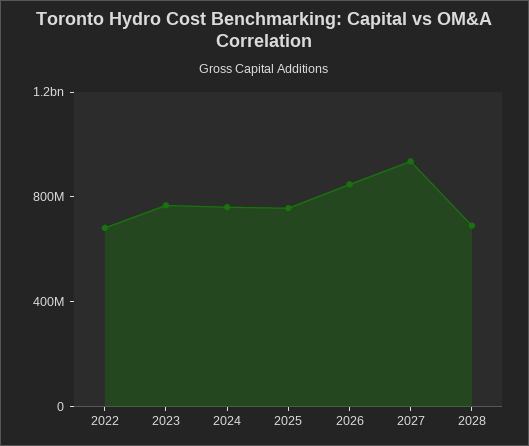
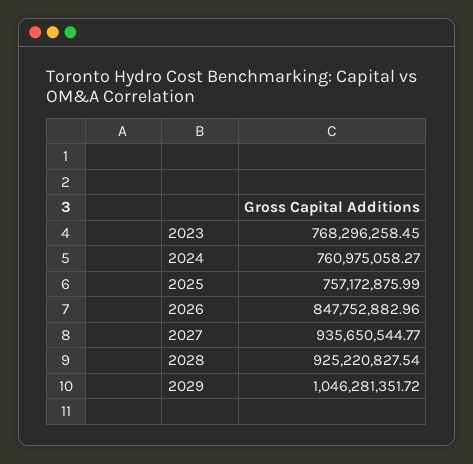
2022: 700000000 -> none
2028: 700000000 -> 925220827.54
2029: none -> 1046281351.72

